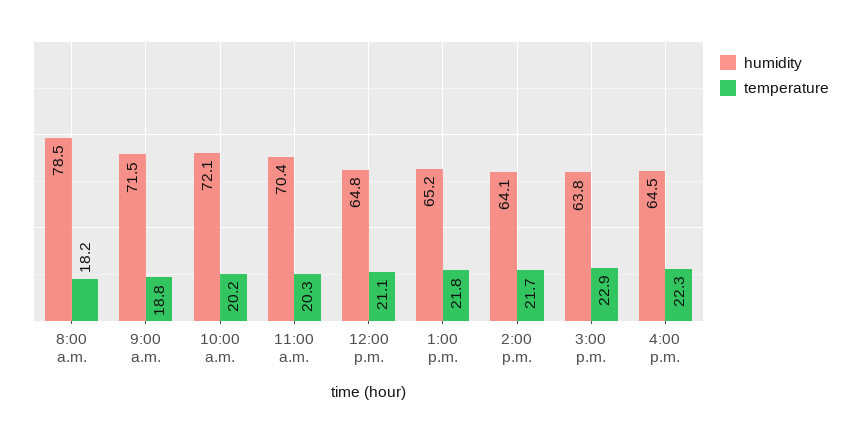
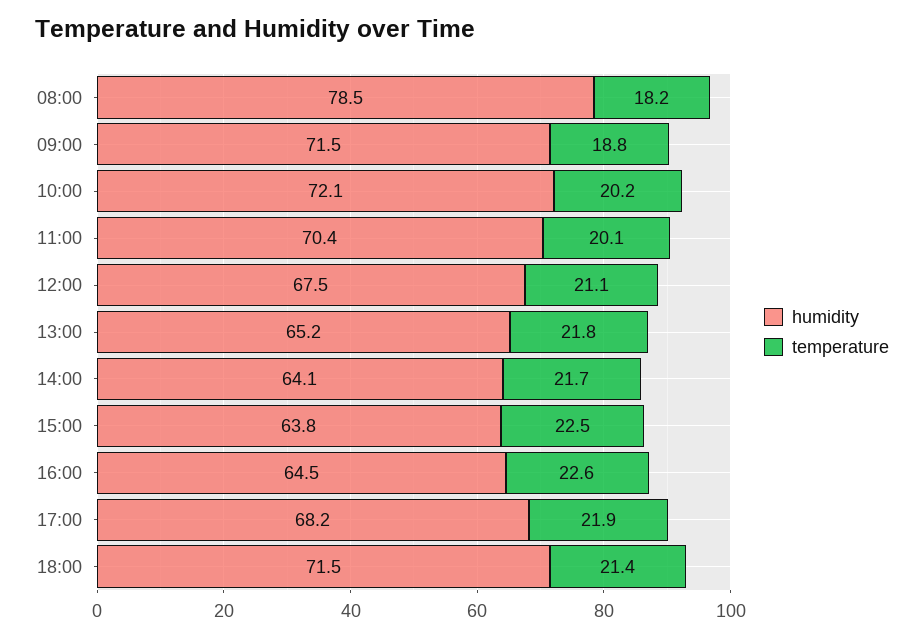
temperature, 11:00 a.m.: 20.3 -> 20.1
humidity, 12:00 p.m.: 64.8 -> 67.5
temperature, 3:00 p.m.: 22.9 -> 22.5
temperature, 4:00 p.m.: 22.3 -> 22.6
humidity, 17:00: none -> 68.2
temperature, 17:00: none -> 21.9
humidity, 18:00: none -> 71.5
temperature, 18:00: none -> 21.4

